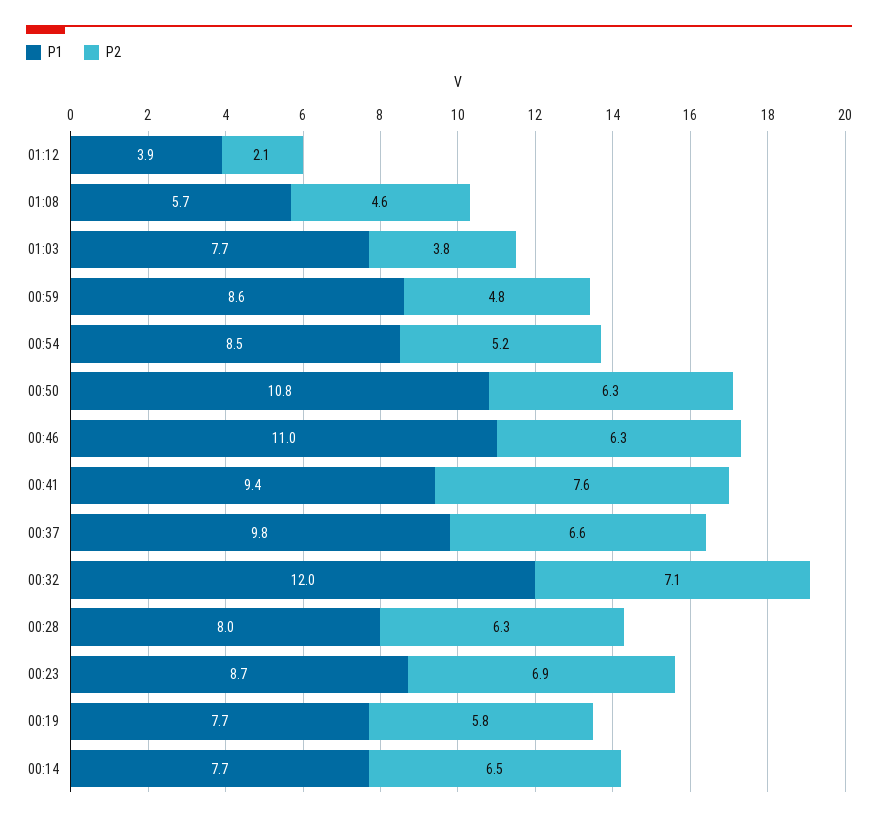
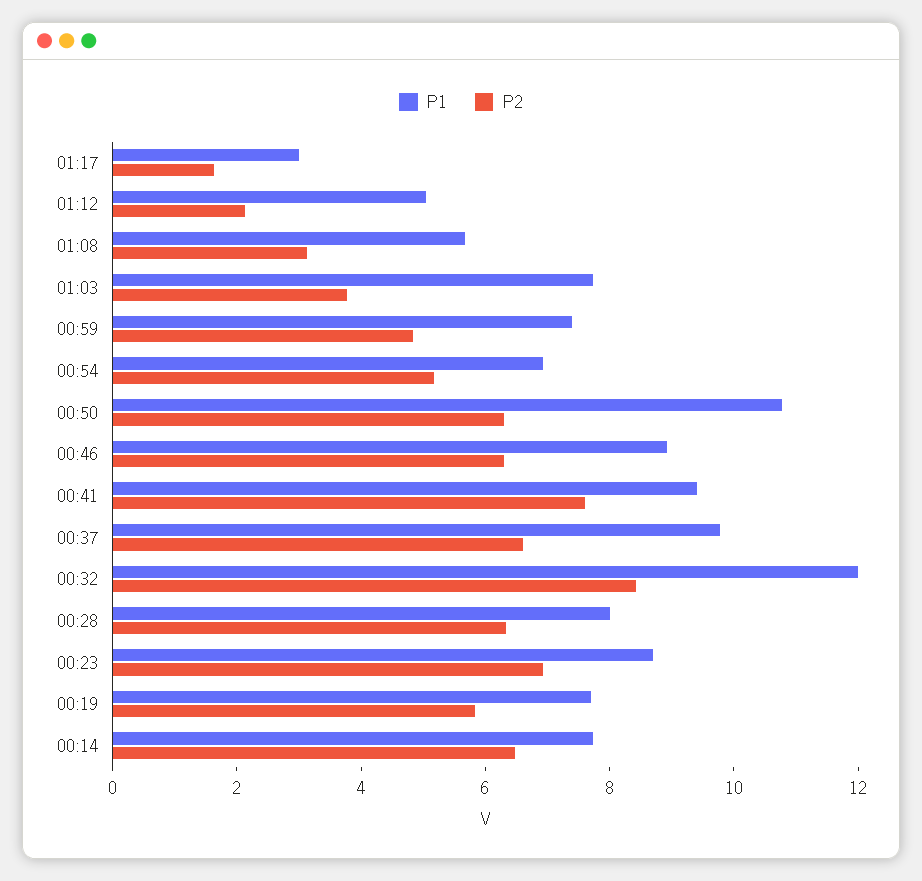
P1, 01:12: 3.9 -> 5
P2, 01:08: 4.6 -> 3
P1, 00:59: 8.6 -> 7.5
P1, 00:54: 8.5 -> 7
P1, 00:46: 11 -> 9
P2, 00:32: 7.1 -> 8.5
P1, 01:17: none -> 3
P2, 01:17: none -> 1.5

